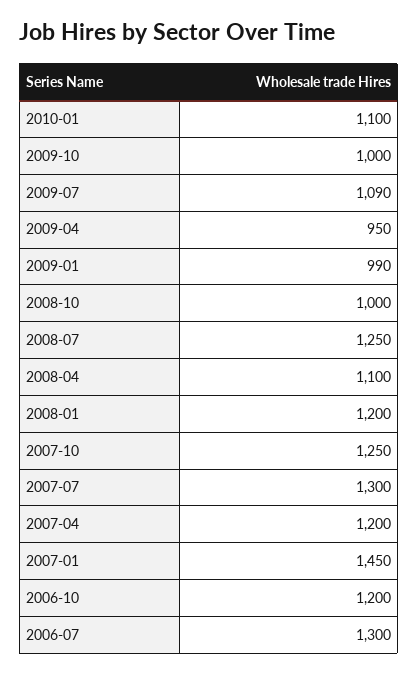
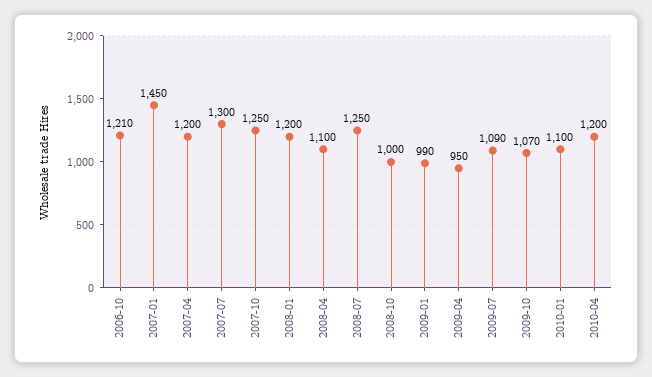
2009-10: 1000 -> 1070
2006-10: 1200 -> 1210
2006-07: 1300 -> none
2010-04: none -> 1200

